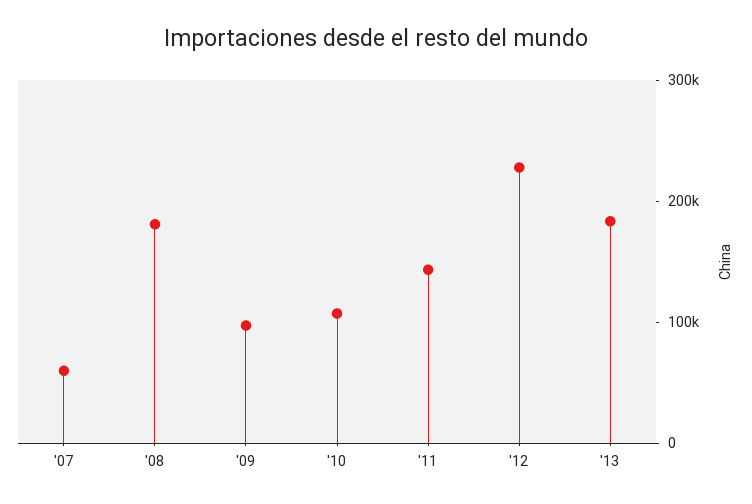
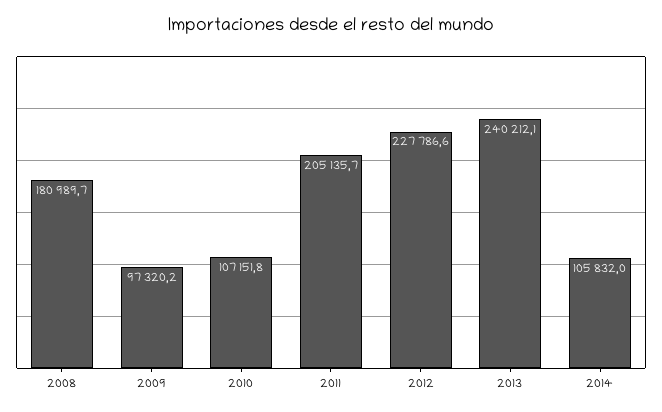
'07: 60000 -> none
'11: 140000 -> 205135.7
'13: 180000 -> 240212.1
2014: none -> 105832

